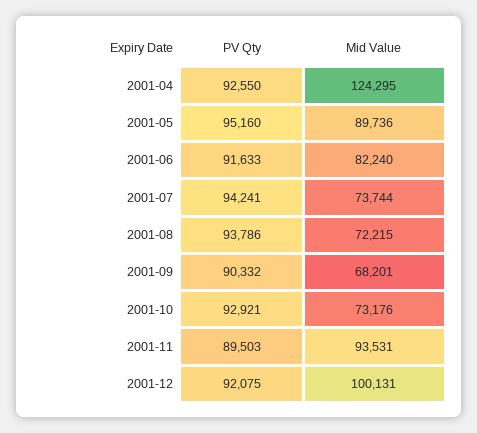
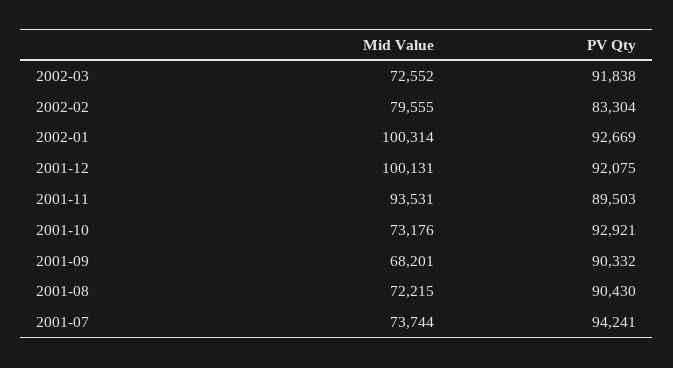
PV Qty, 2001-04: 92550 -> none
Mid Value, 2001-04: 124295 -> none
PV Qty, 2001-05: 95160 -> none
Mid Value, 2001-05: 89736 -> none
PV Qty, 2001-06: 91633 -> none
Mid Value, 2001-06: 82240 -> none
PV Qty, 2001-08: 93786 -> 90430
Mid Value, 2002-03: none -> 72552
PV Qty, 2002-03: none -> 91838
Mid Value, 2002-02: none -> 79555
PV Qty, 2002-02: none -> 83304
Mid Value, 2002-01: none -> 100314
PV Qty, 2002-01: none -> 92669

